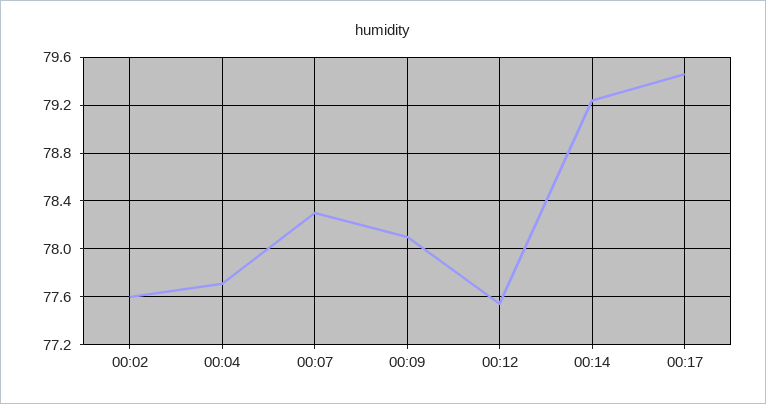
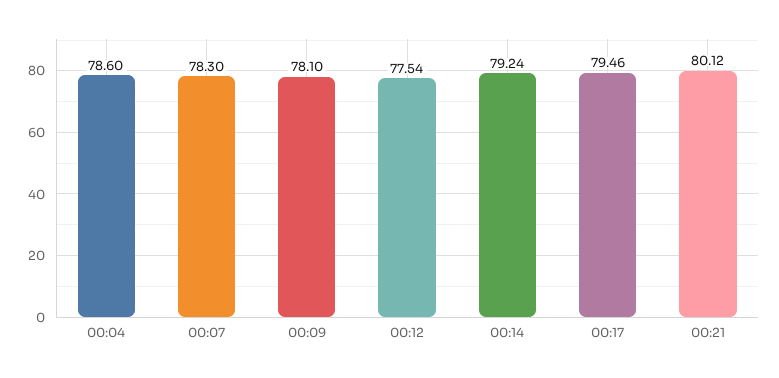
00:02: 77.6 -> none
00:04: 77.7 -> 78.6
00:21: none -> 80.12

